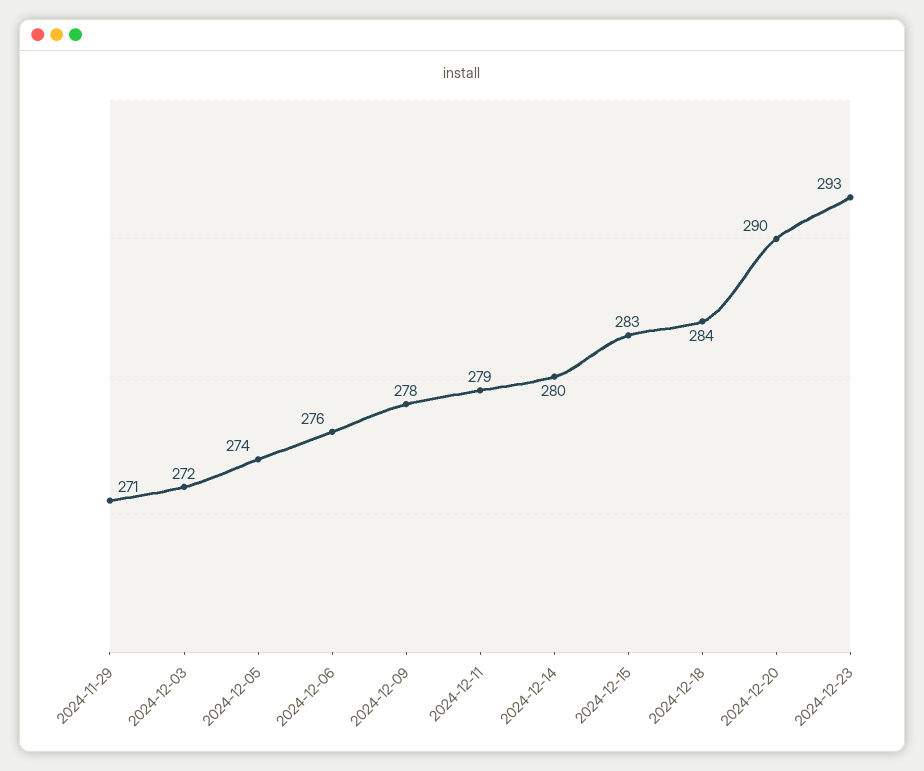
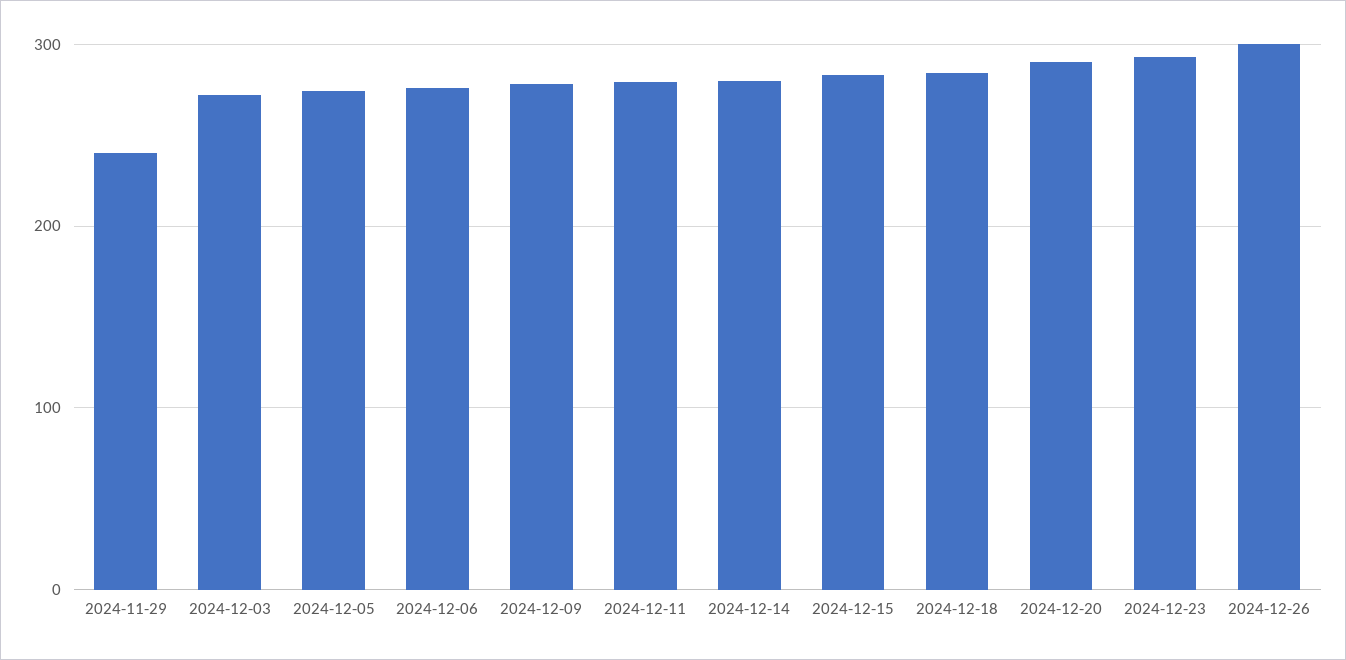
2024-11-29: 271 -> 240
2024-12-26: none -> 300

